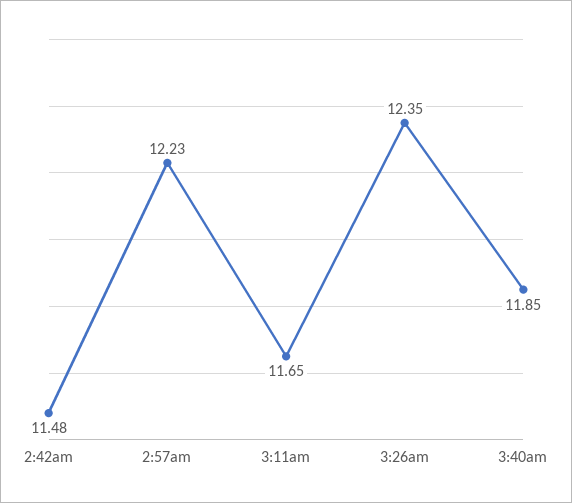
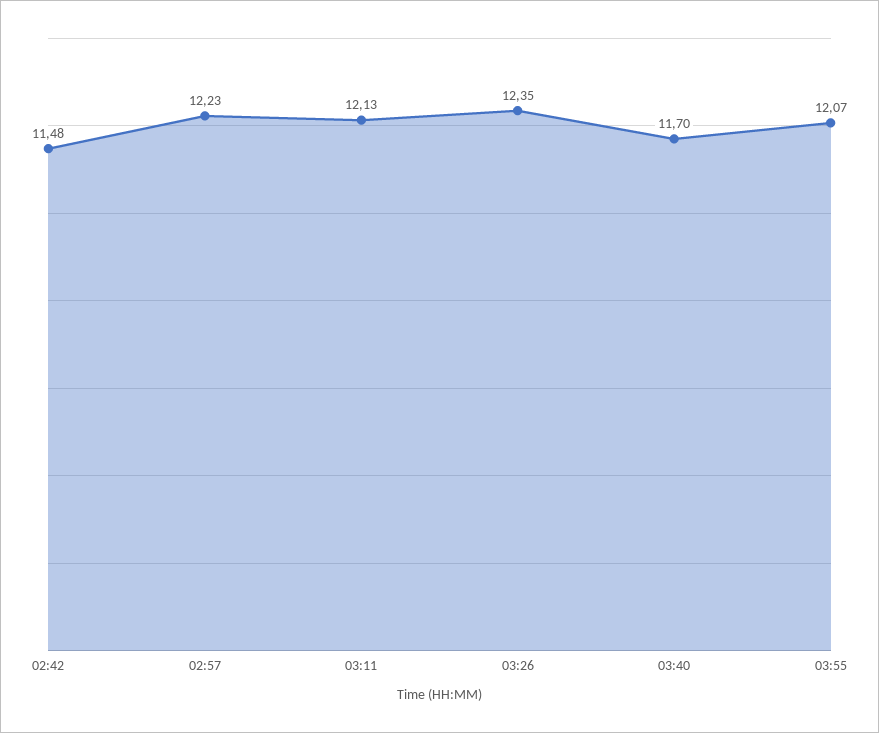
3:11am: 11.65 -> 12.13
3:40am: 11.85 -> 11.7
03:55: none -> 12.07

